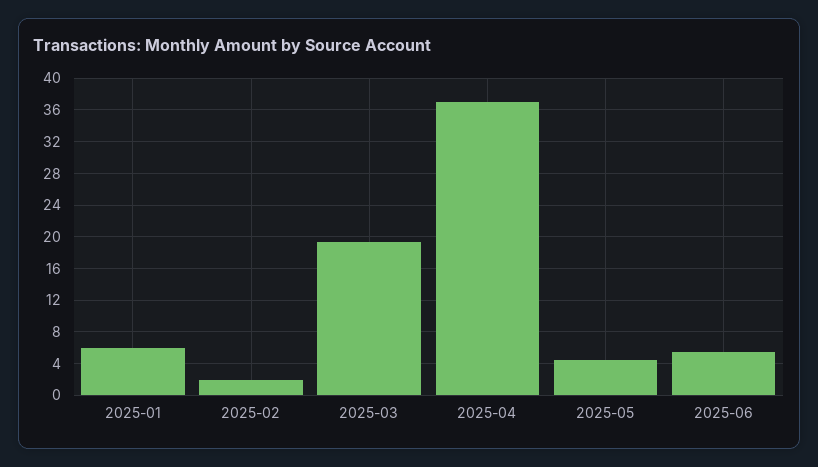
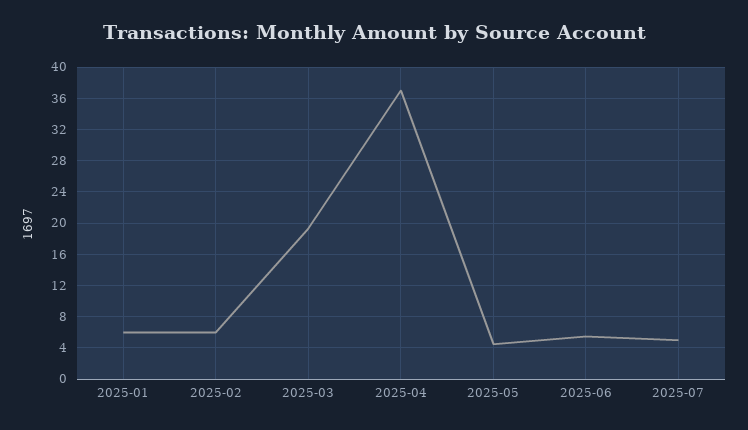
2025-02: 2 -> 6
2025-07: none -> 5

